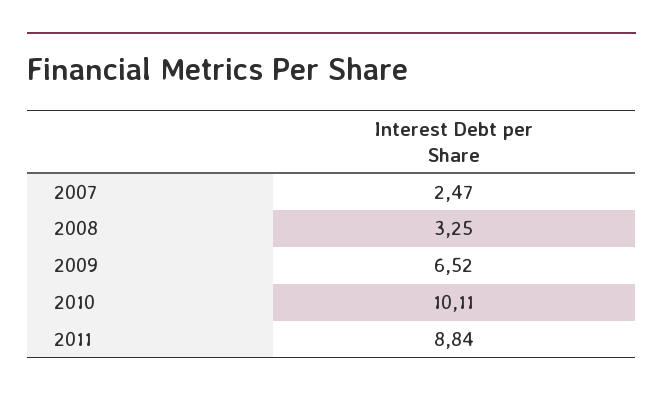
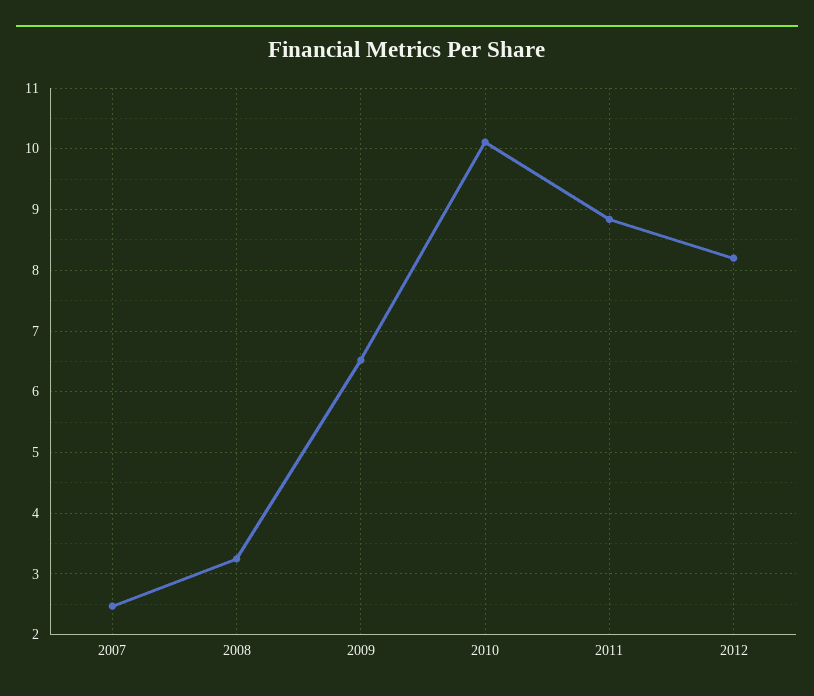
2012: none -> 8.2

